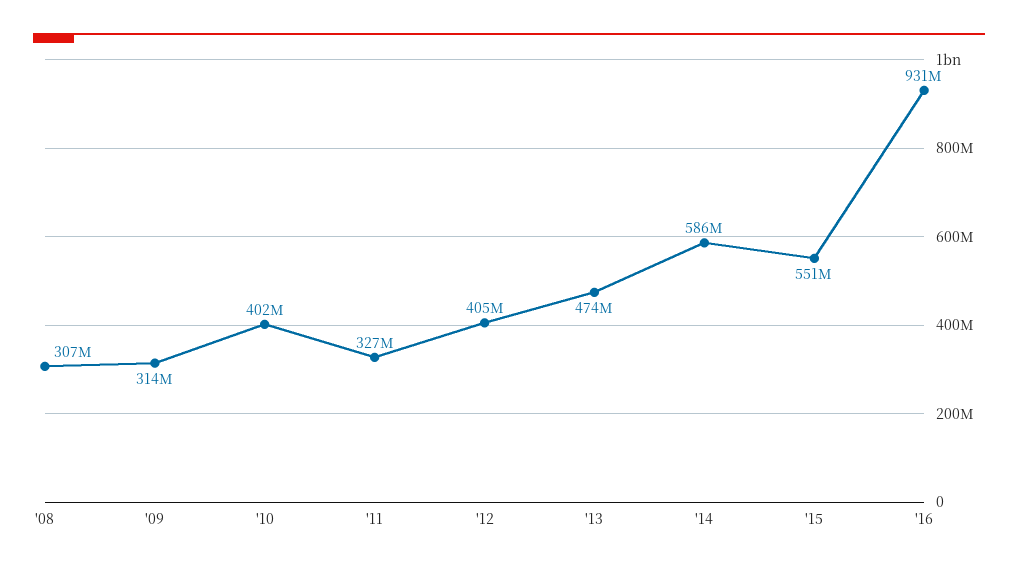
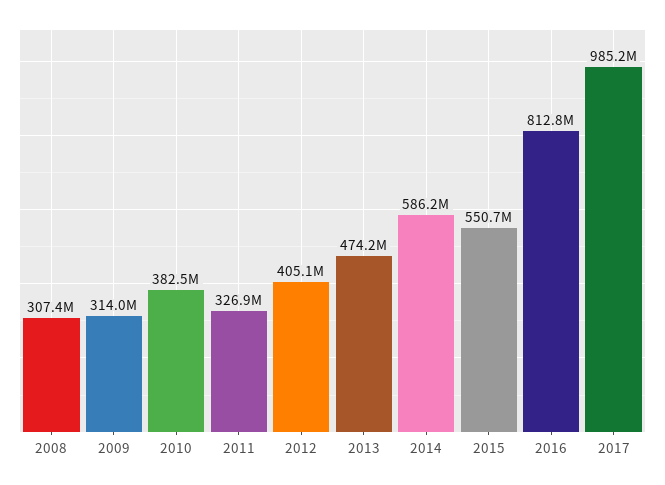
'10: 402000000 -> 382500000
'16: 931000000 -> 812800000
2017: none -> 985200000

